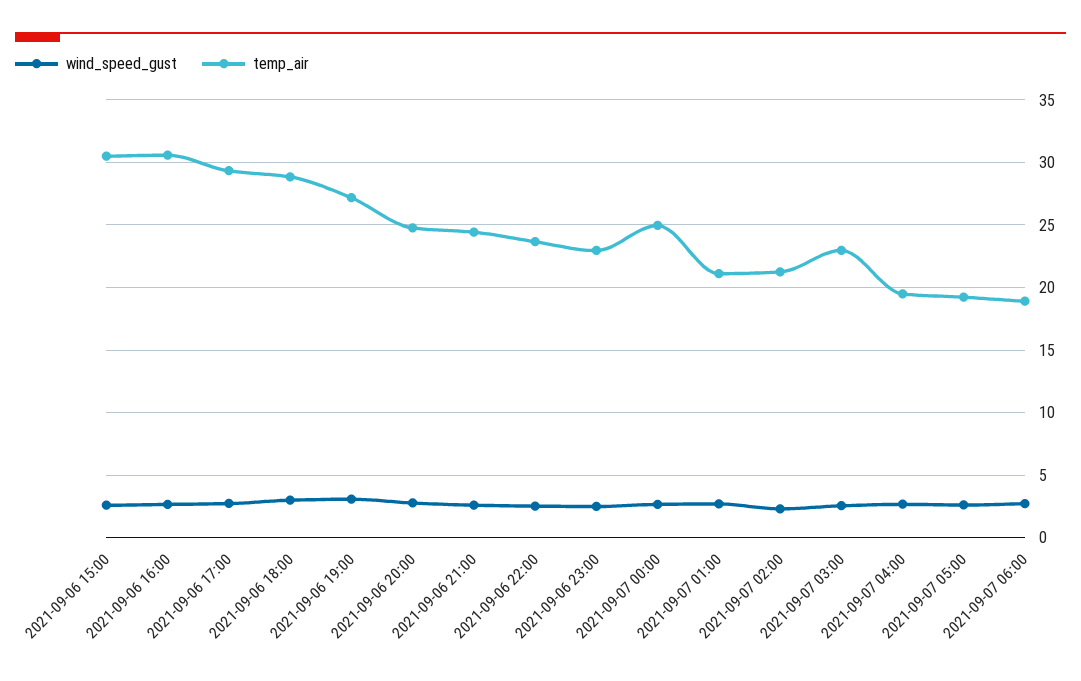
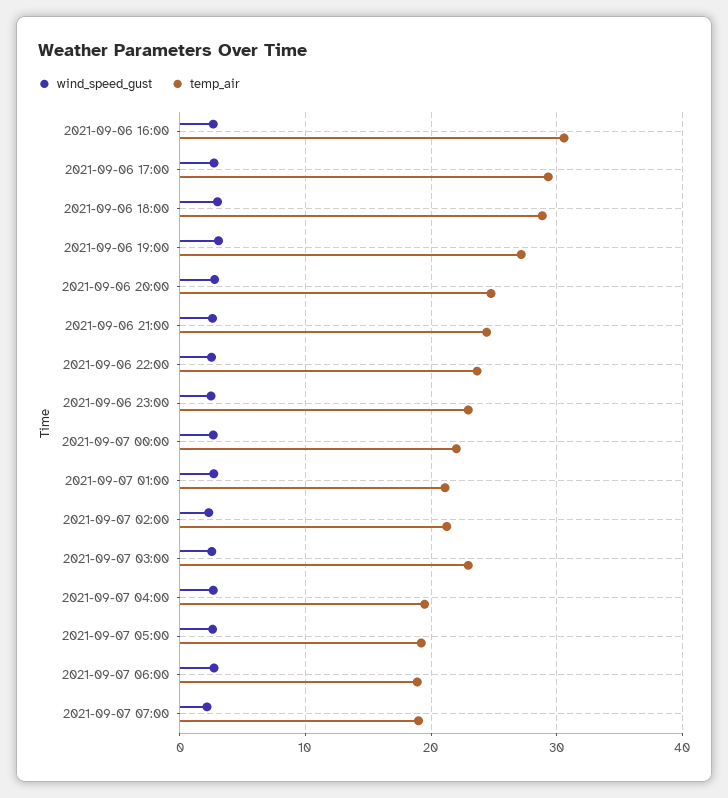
wind_speed_gust, 2021-09-06 15:00: 2.5 -> none
temp_air, 2021-09-06 15:00: 30.5 -> none
temp_air, 2021-09-07 00:00: 25 -> 22
wind_speed_gust, 2021-09-07 07:00: none -> 2
temp_air, 2021-09-07 07:00: none -> 19

